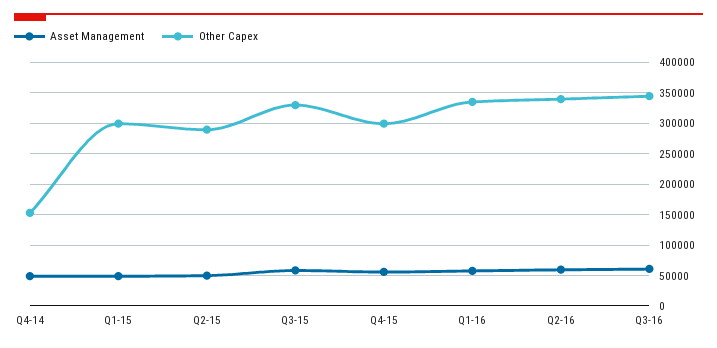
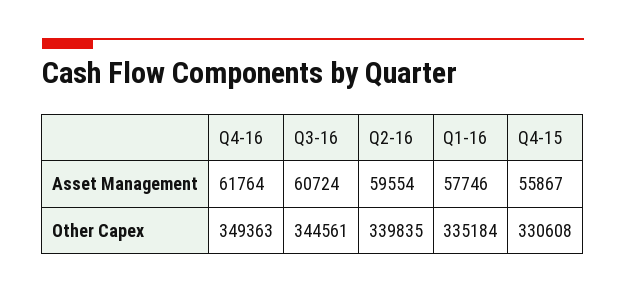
Asset Management, Q4-14: 50000 -> none
Other Capex, Q4-14: 150000 -> none
Asset Management, Q1-15: 50000 -> none
Other Capex, Q1-15: 300000 -> none
Asset Management, Q2-15: 50000 -> none
Other Capex, Q2-15: 290000 -> none
Asset Management, Q3-15: 60000 -> none
Other Capex, Q3-15: 330000 -> none
Other Capex, Q4-15: 300000 -> 330608
Asset Management, Q4-16: none -> 61764
Other Capex, Q4-16: none -> 349363

